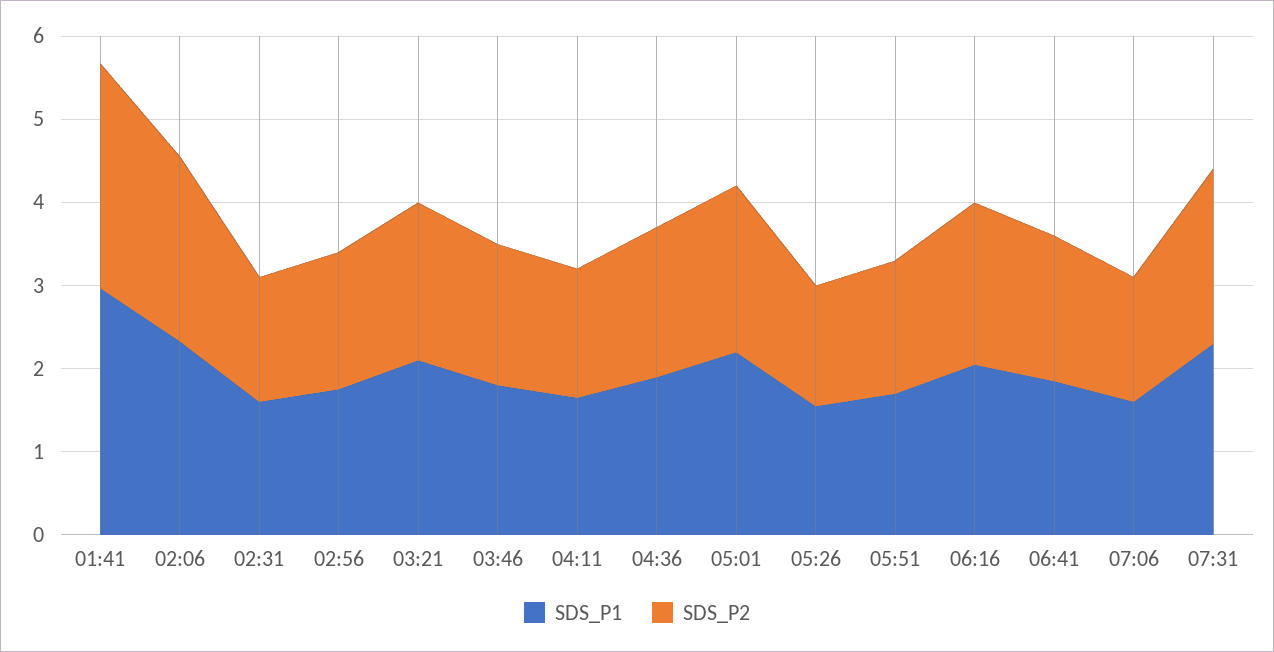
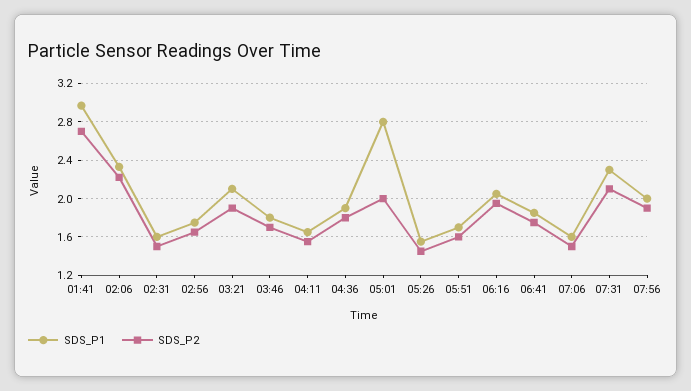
SDS_P1, 05:01: 2.2 -> 2.8
SDS_P1, 07:56: none -> 2
SDS_P2, 07:56: none -> 1.9

